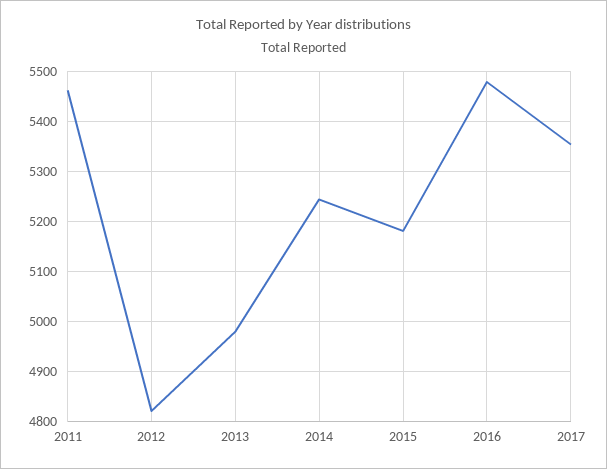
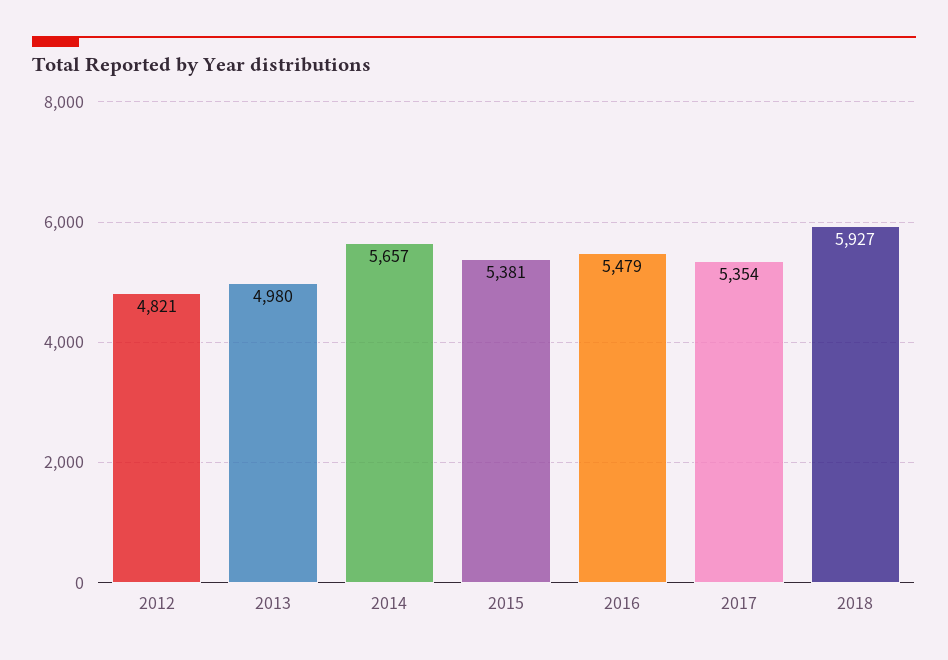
2011: 5460 -> none
2014: 5240 -> 5657
2015: 5180 -> 5381
2018: none -> 5927

